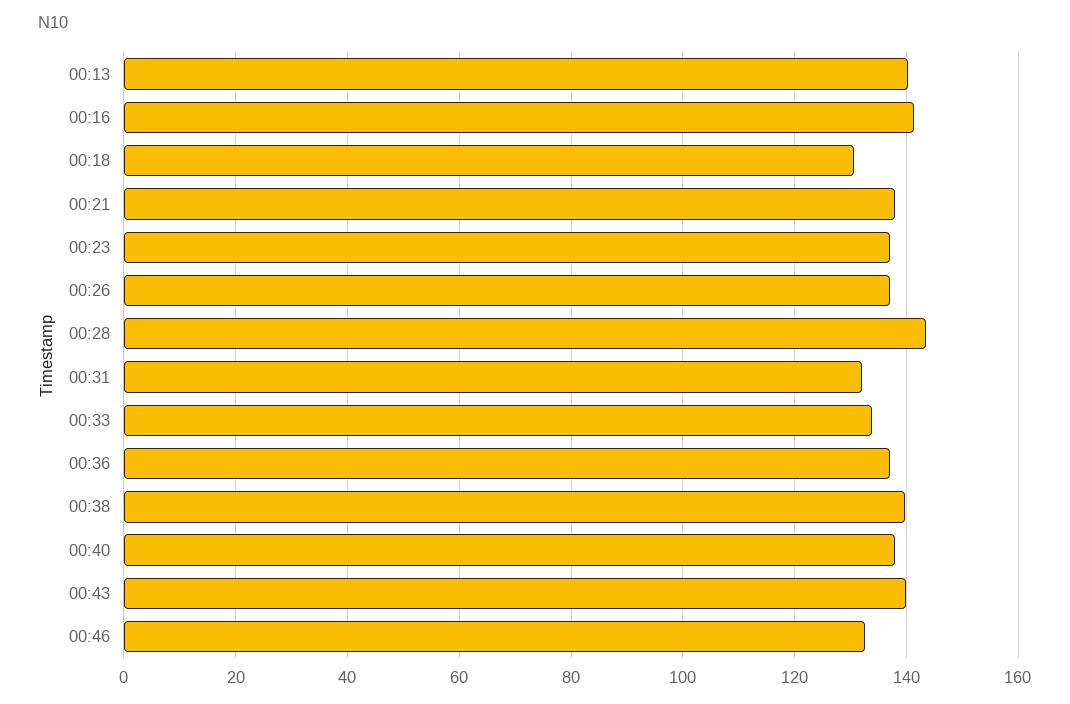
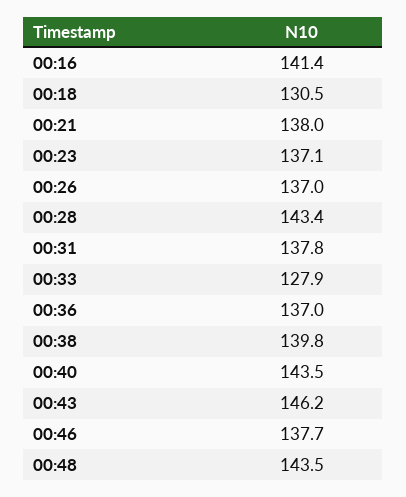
00:13: 140 -> none
00:31: 132 -> 137.8
00:33: 134 -> 127.9
00:40: 138 -> 143.5
00:43: 140 -> 146.2
00:46: 132 -> 137.7
00:48: none -> 143.5

